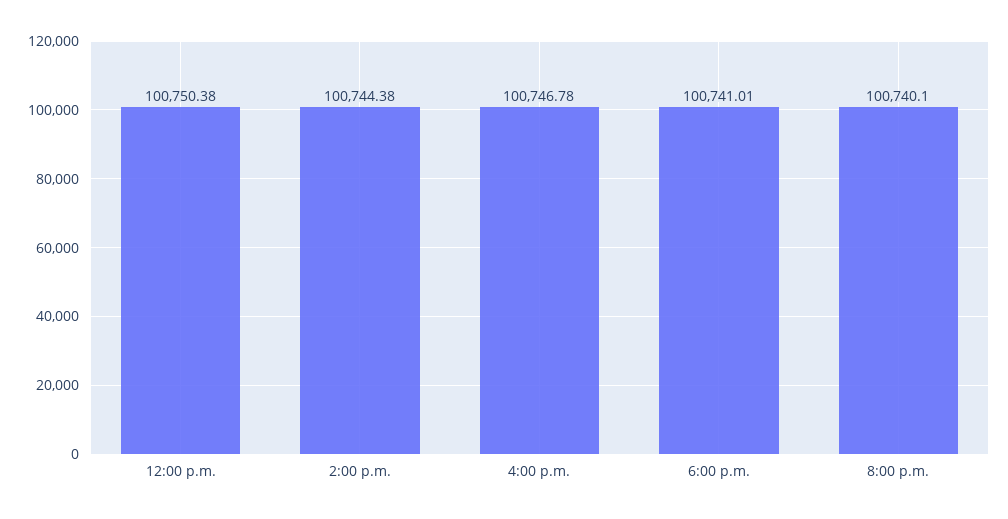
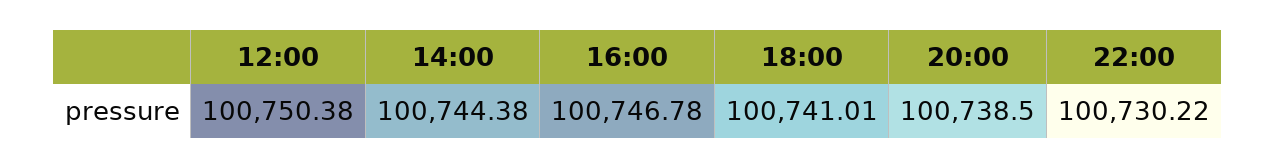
8:00 p.m.: 100740.1 -> 100738.5
22:00: none -> 100730.22

